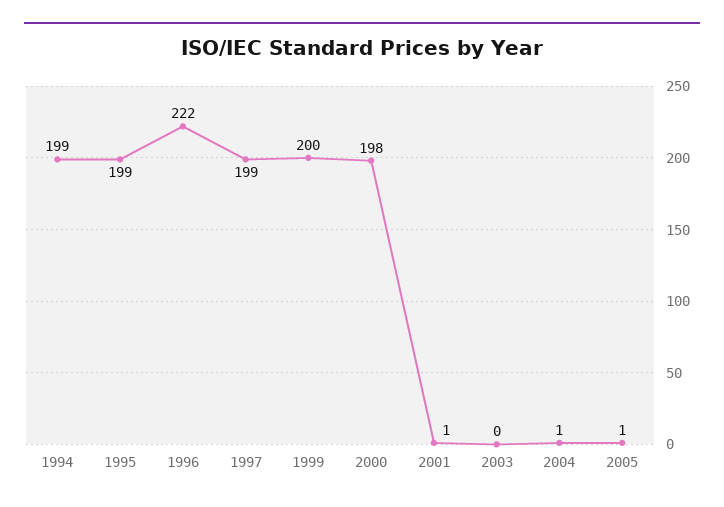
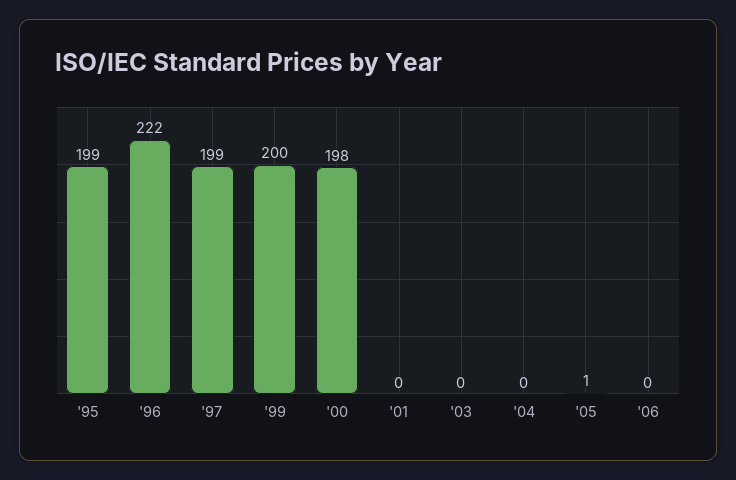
1994: 199 -> none
2001: 1 -> 0
2004: 1 -> 0
'06: none -> 0

